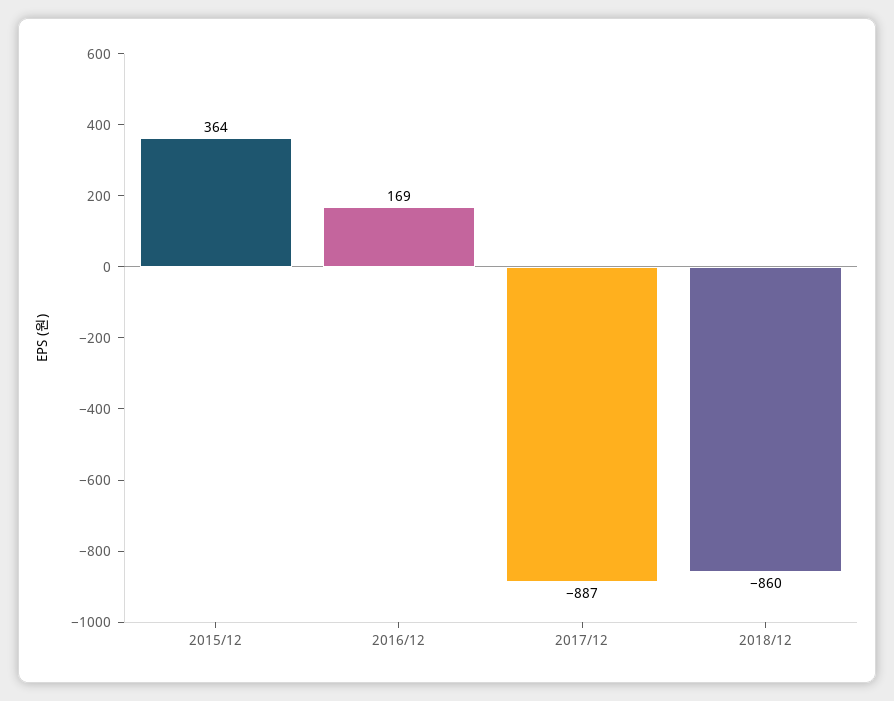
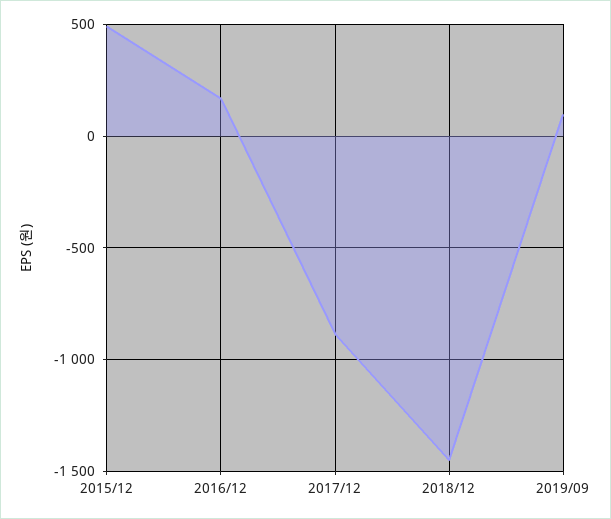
2015/12: 364 -> 500
2018/12: -860 -> -1450
2019/09: none -> 100

